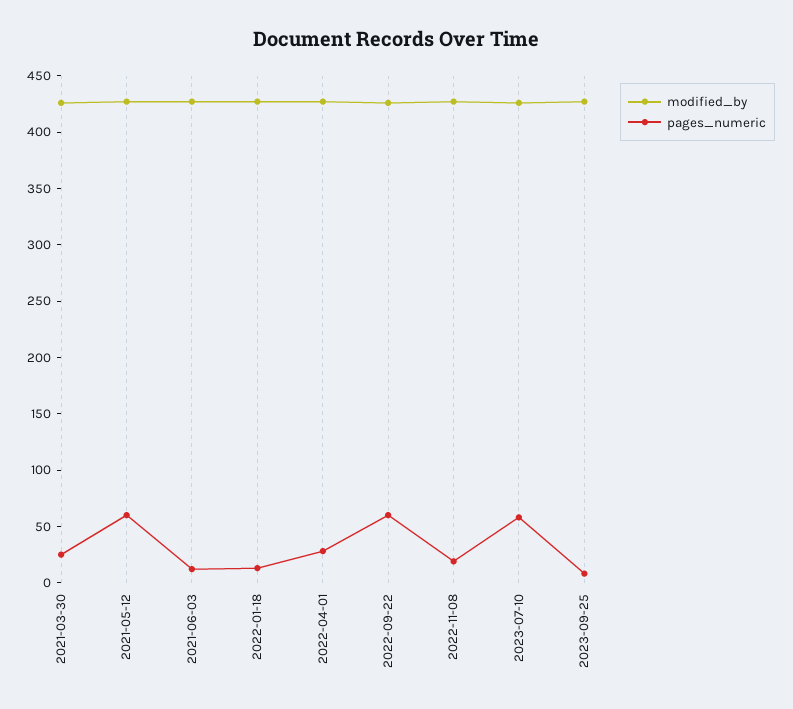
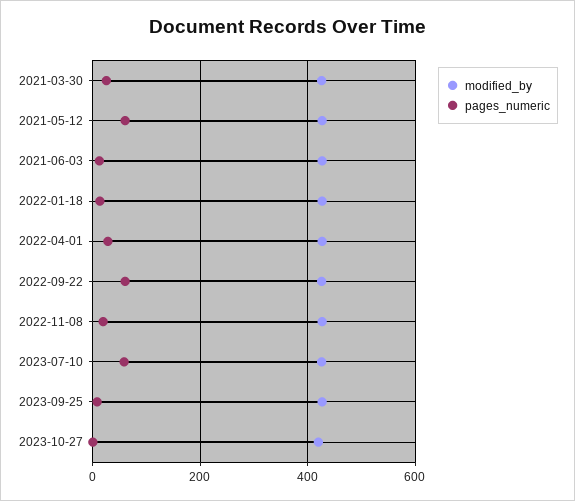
modified_by, 2023-10-27: none -> 420
pages_numeric, 2023-10-27: none -> 0

